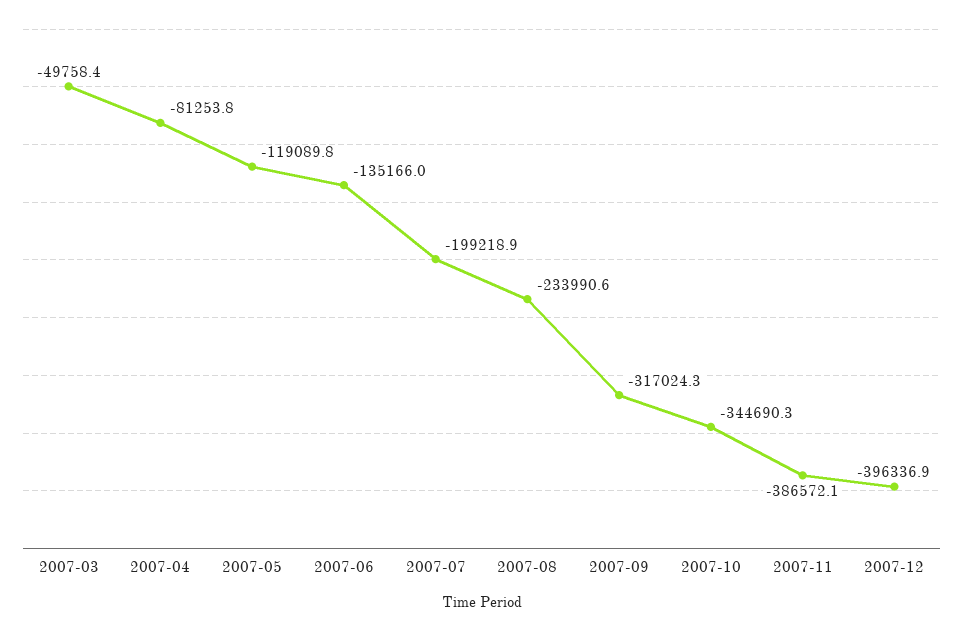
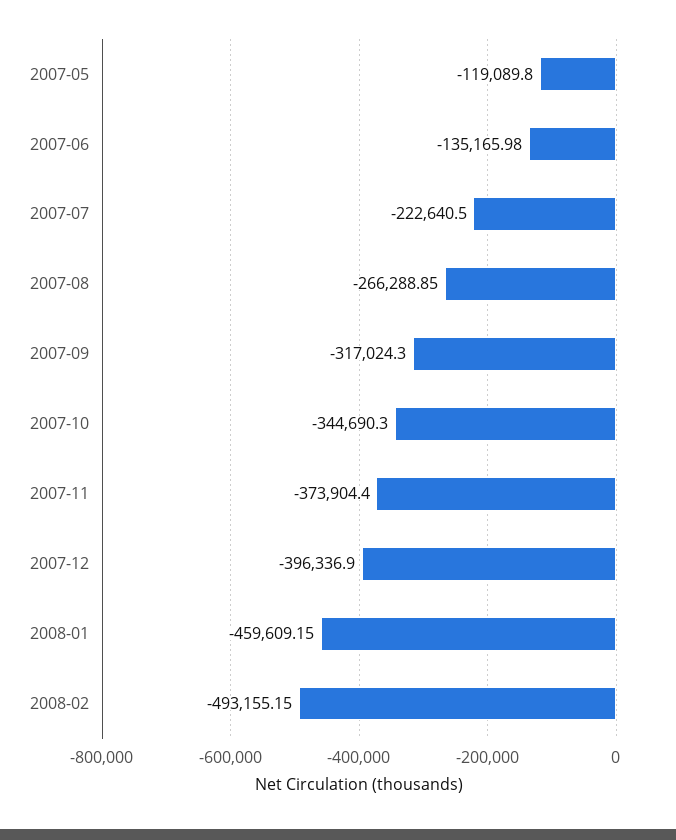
2007-03: -49758.4 -> none
2007-04: -81253.8 -> none
2007-07: -199218.9 -> -222640.5
2007-08: -233990.6 -> -266288.85
2007-11: -386572.1 -> -373904.4
2008-01: none -> -459609.15
2008-02: none -> -493155.15

